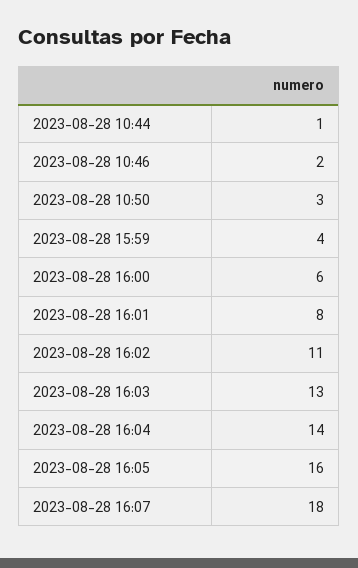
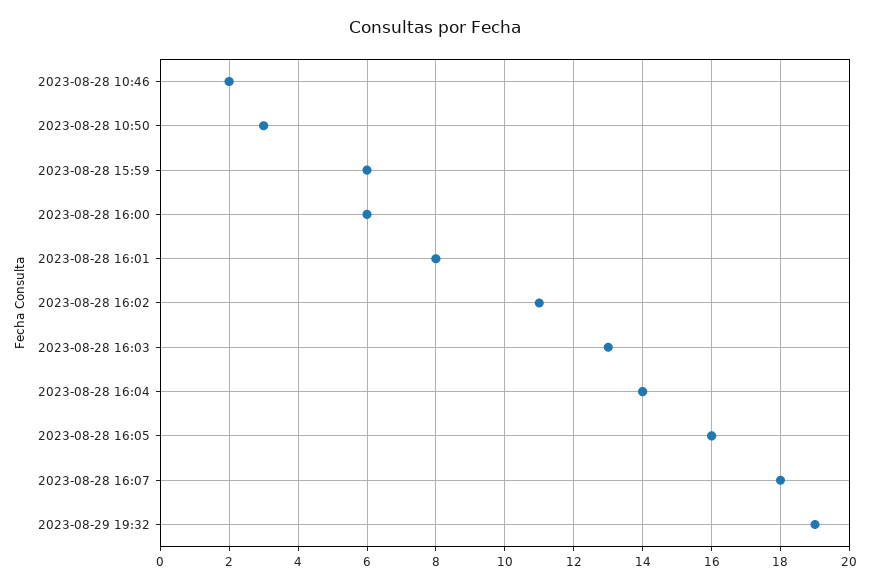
2023-08-28 10:44: 1 -> none
2023-08-28 15:59: 4 -> 6
2023-08-29 19:32: none -> 19

